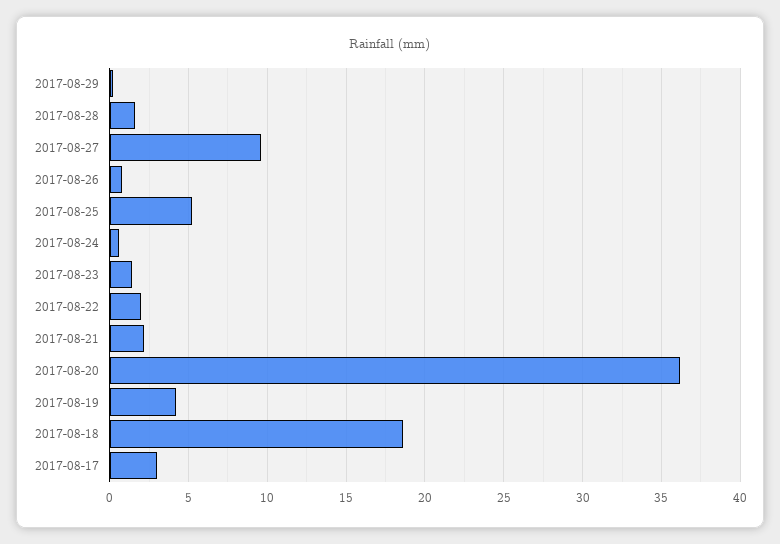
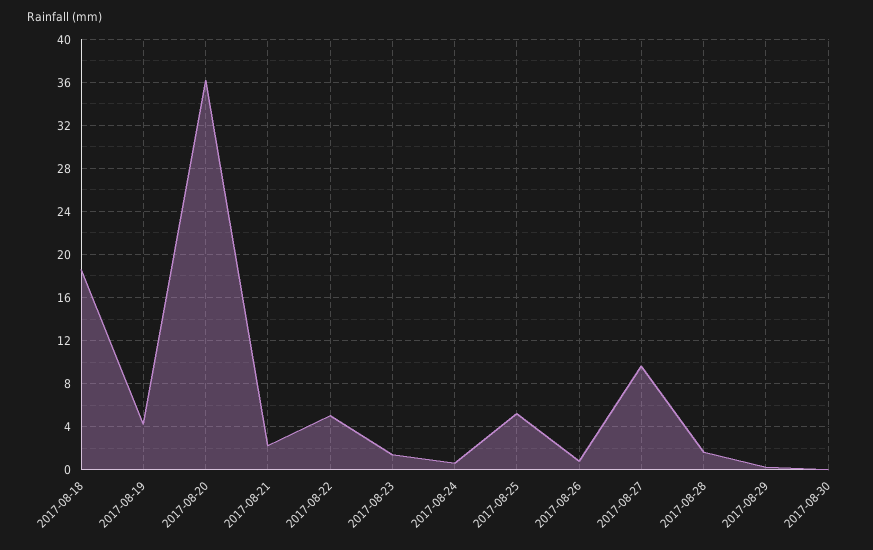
2017-08-22: 2 -> 5
2017-08-17: 3 -> none
2017-08-30: none -> 0

